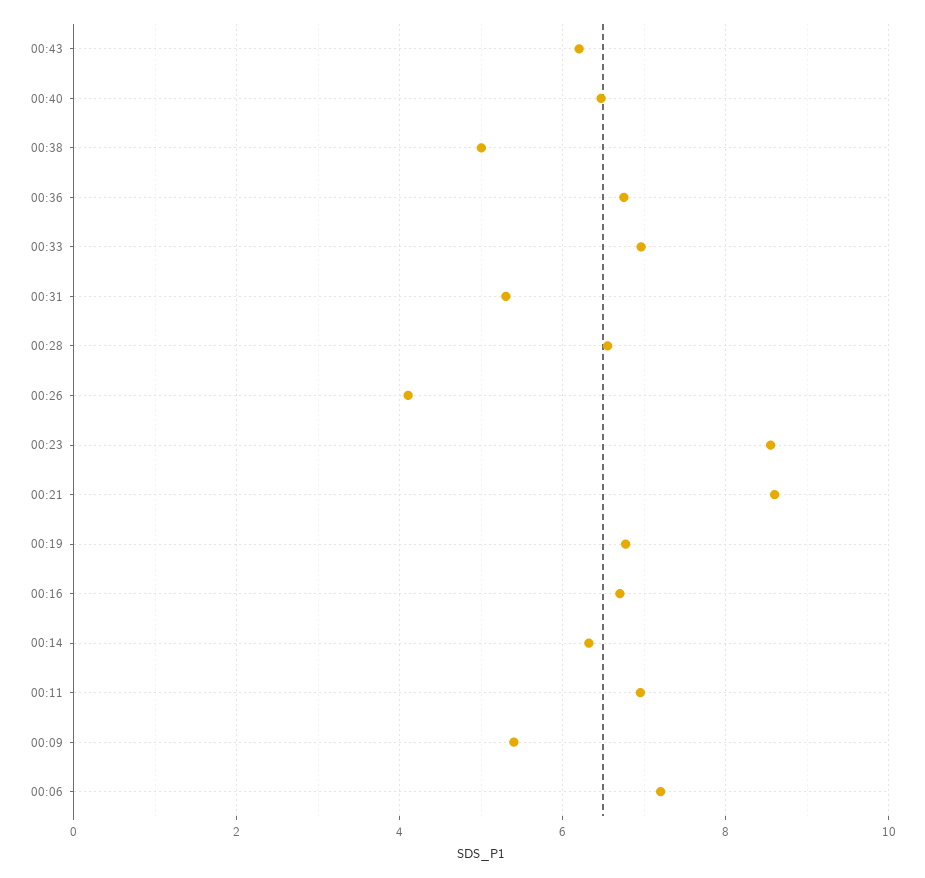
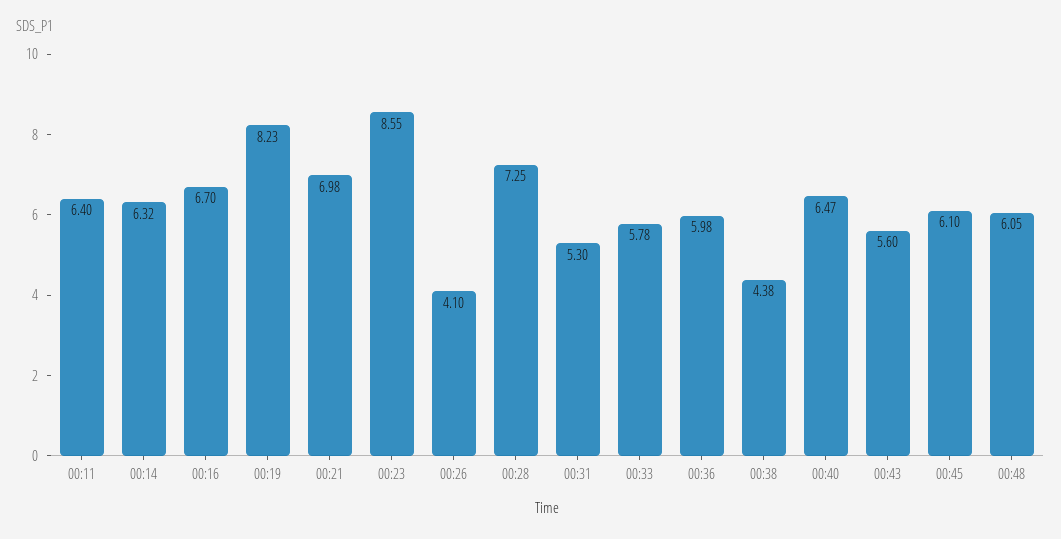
00:43: 6.2 -> 5.6
00:38: 5 -> 4.38
00:36: 6.8 -> 5.98
00:33: 7 -> 5.78
00:28: 6.6 -> 7.25
00:21: 8.6 -> 6.98
00:19: 6.8 -> 8.23
00:11: 7 -> 6.4
00:09: 5.4 -> none
00:06: 7.2 -> none
00:45: none -> 6.1
00:48: none -> 6.05

